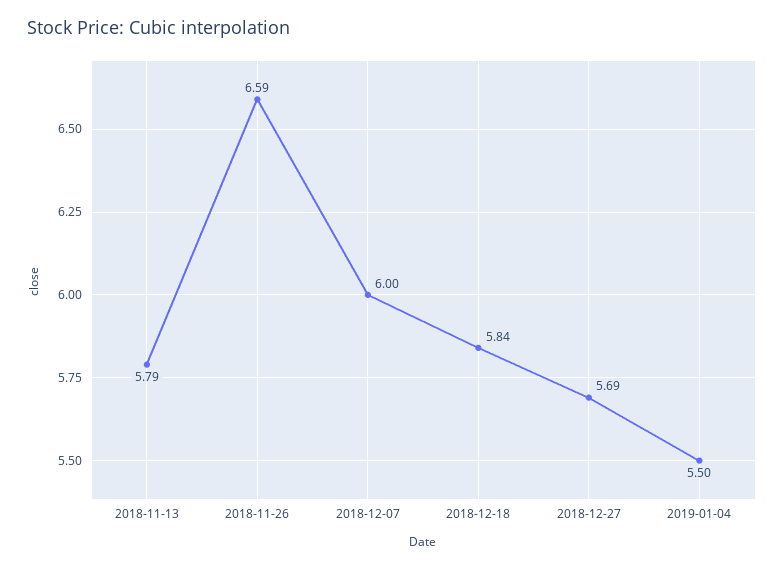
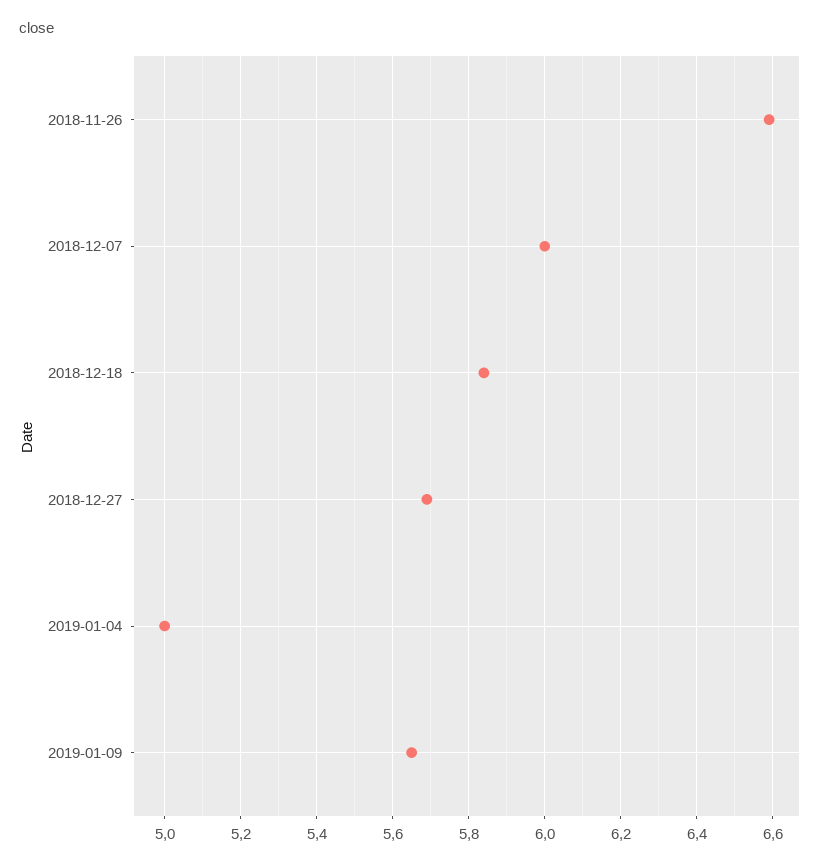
2018-11-13: 5.79 -> none
2019-01-04: 5.5 -> 5
2019-01-09: none -> 5.65

